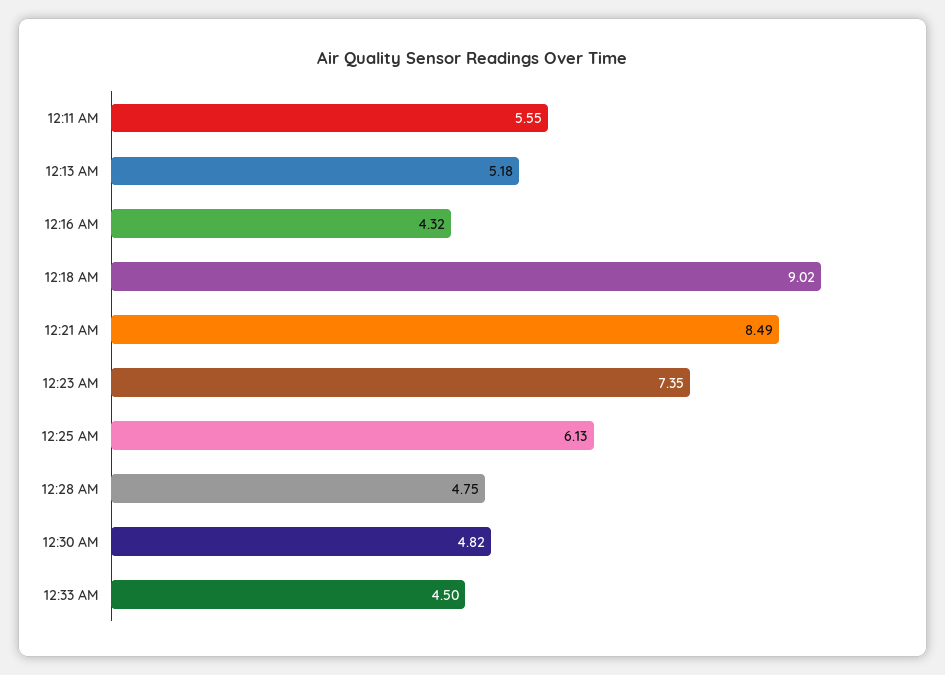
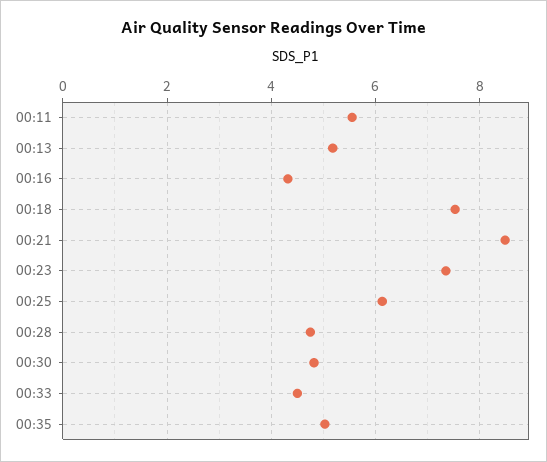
12:18 AM: 9.02 -> 7.6
00:35: none -> 5

